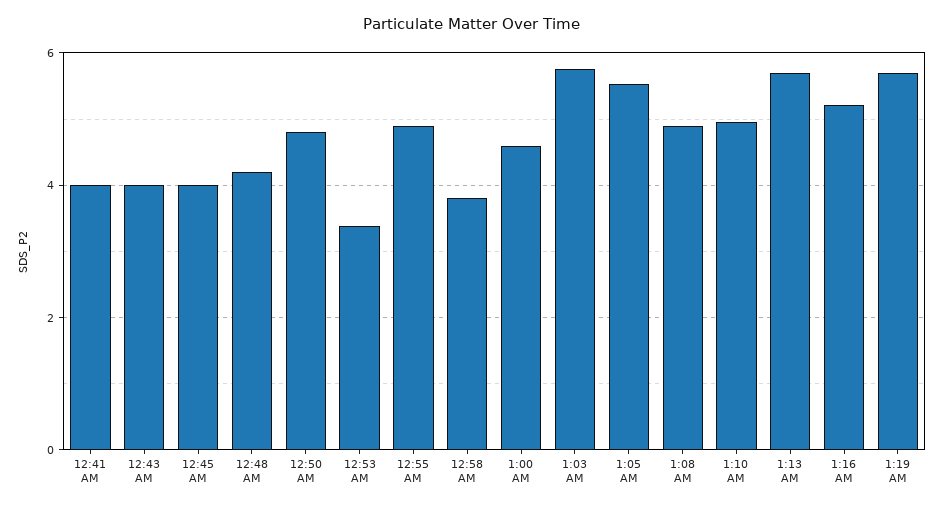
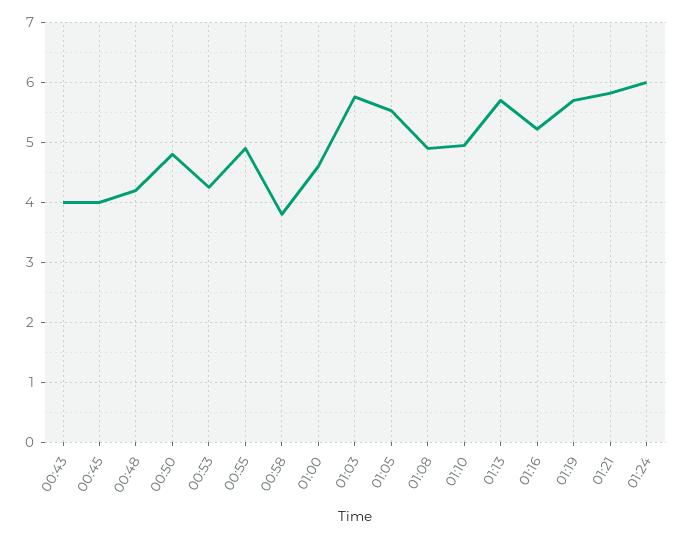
12:41 AM: 4 -> none
12:53 AM: 3.4 -> 4.2
01:21: none -> 5.8
01:24: none -> 6

